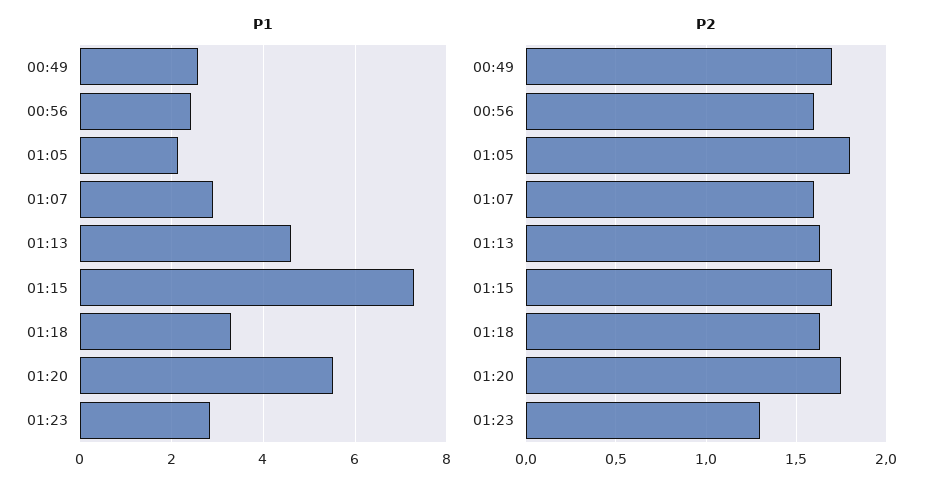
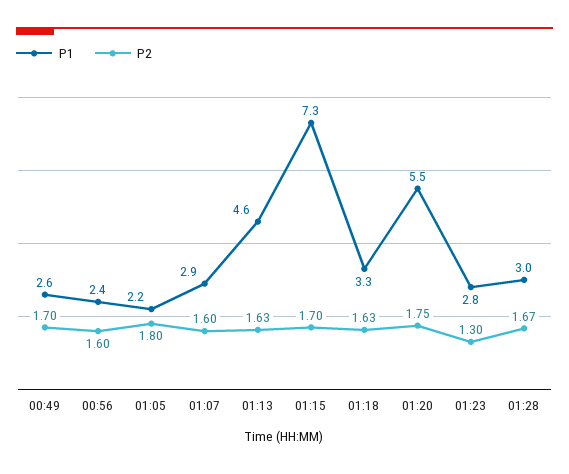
P1, 01:28: none -> 3
P2, 01:28: none -> 1.67

